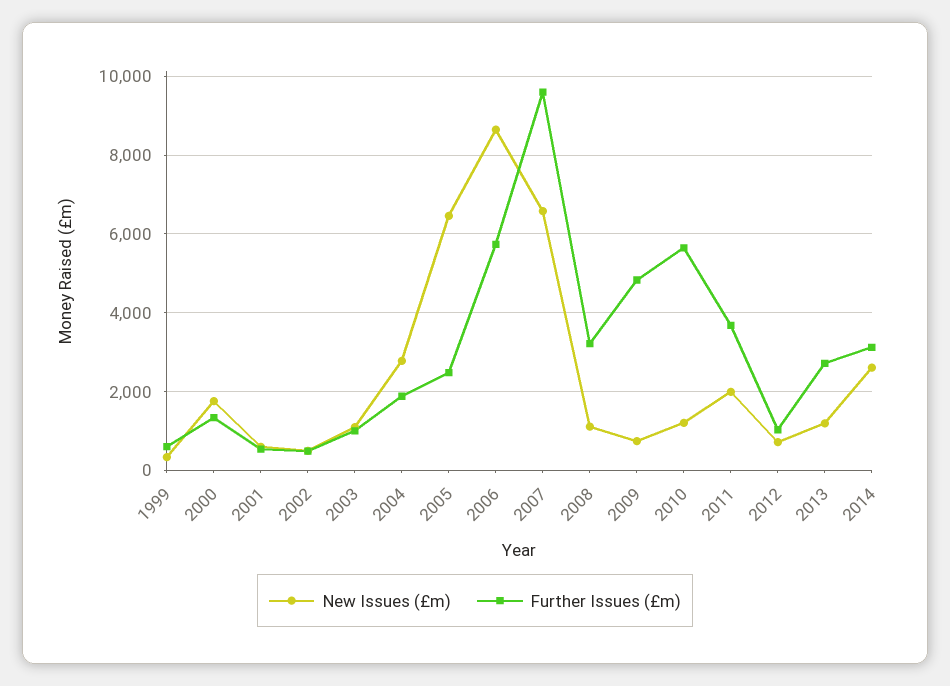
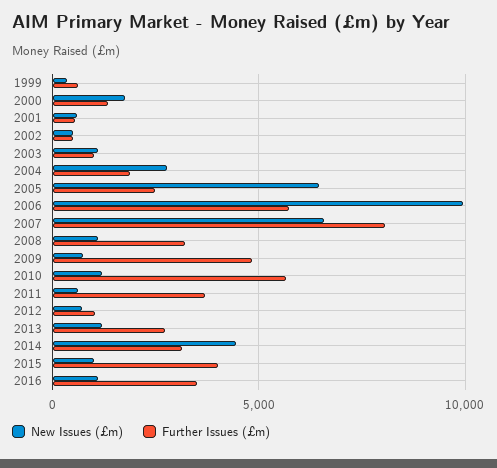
New Issues (£m), 2006: 8600 -> 10000
Further Issues (£m), 2007: 9600 -> 8000
New Issues (£m), 2011: 2000 -> 500
New Issues (£m), 2014: 2600 -> 4500
New Issues (£m), 2015: none -> 1000
Further Issues (£m), 2015: none -> 4000
New Issues (£m), 2016: none -> 1000
Further Issues (£m), 2016: none -> 3500

